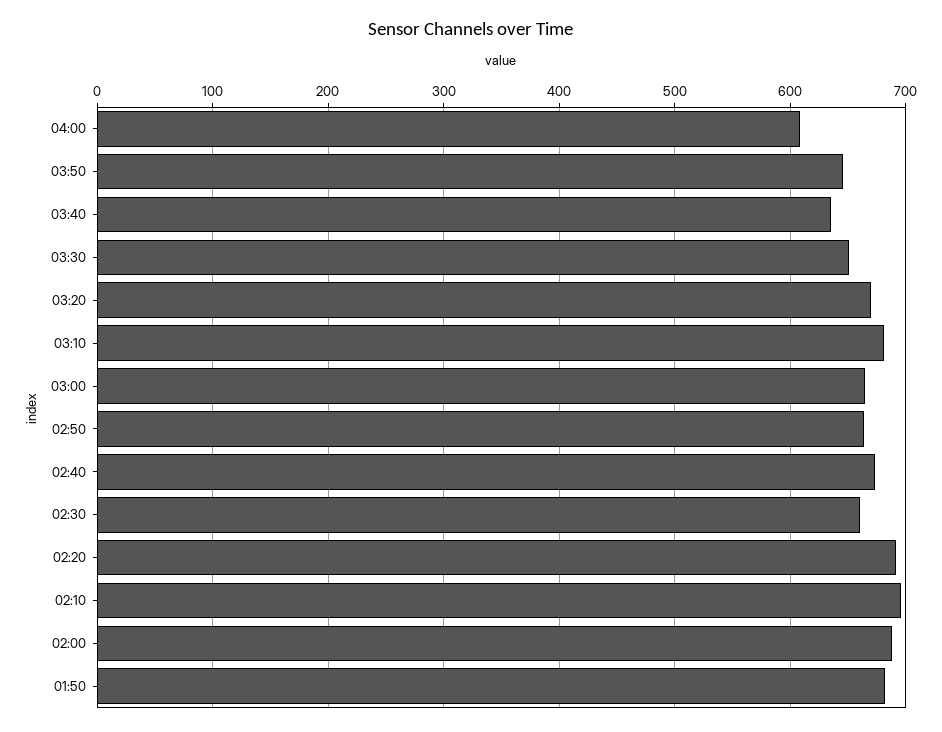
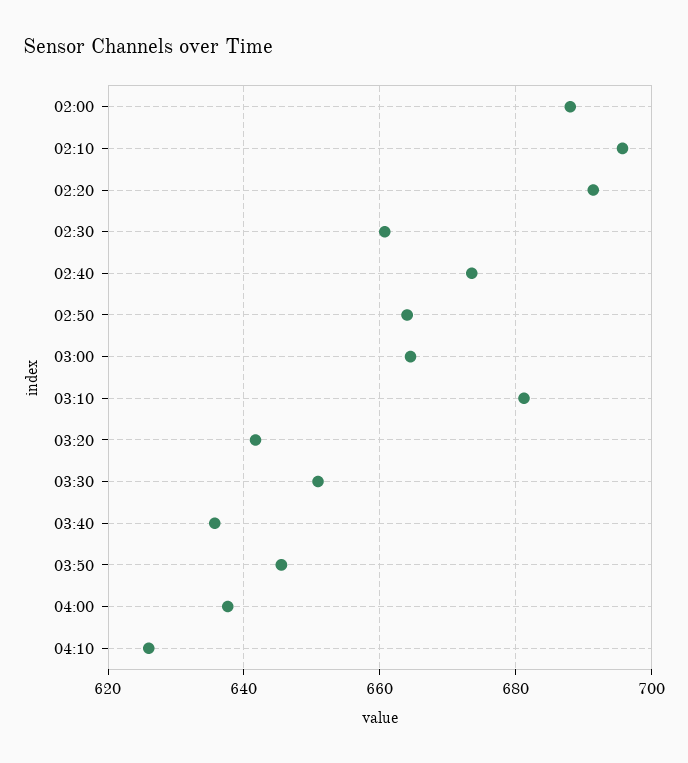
04:00: 610 -> 638
03:20: 670 -> 642
01:50: 680 -> none
04:10: none -> 626

